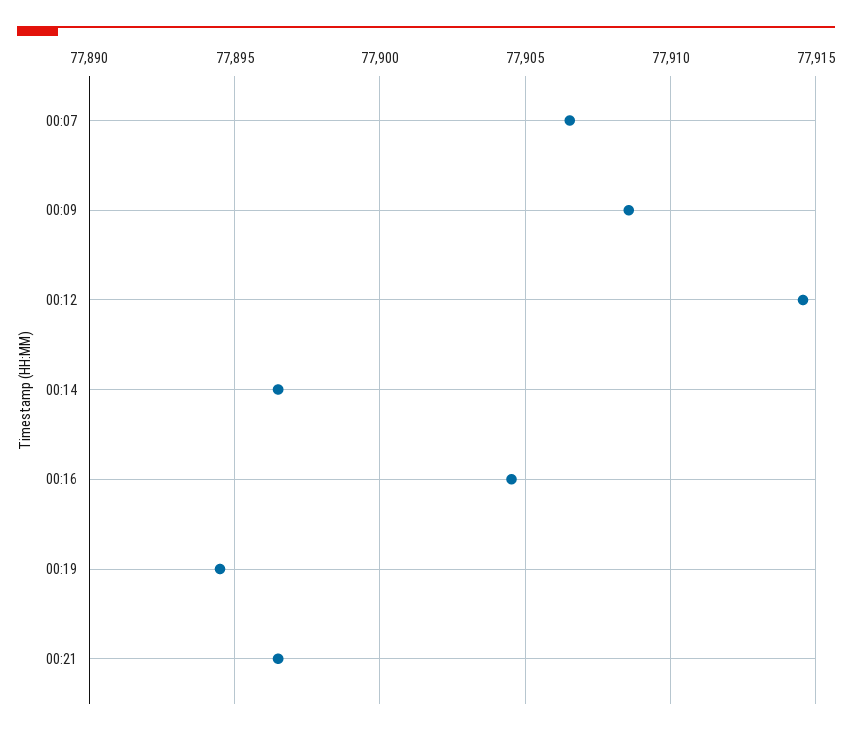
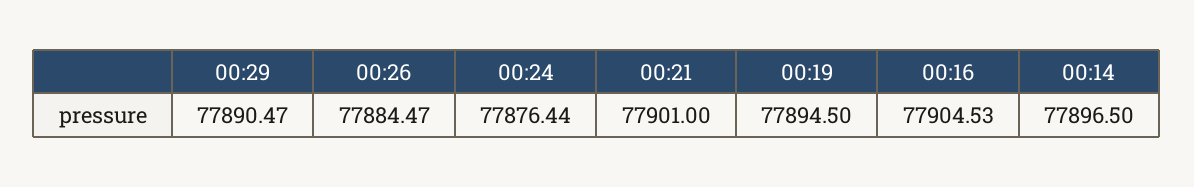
00:07: 77906.5 -> none
00:09: 77908.5 -> none
00:12: 77914.5 -> none
00:21: 77896.5 -> 77901
00:29: none -> 77890.47
00:26: none -> 77884.47
00:24: none -> 77876.44

